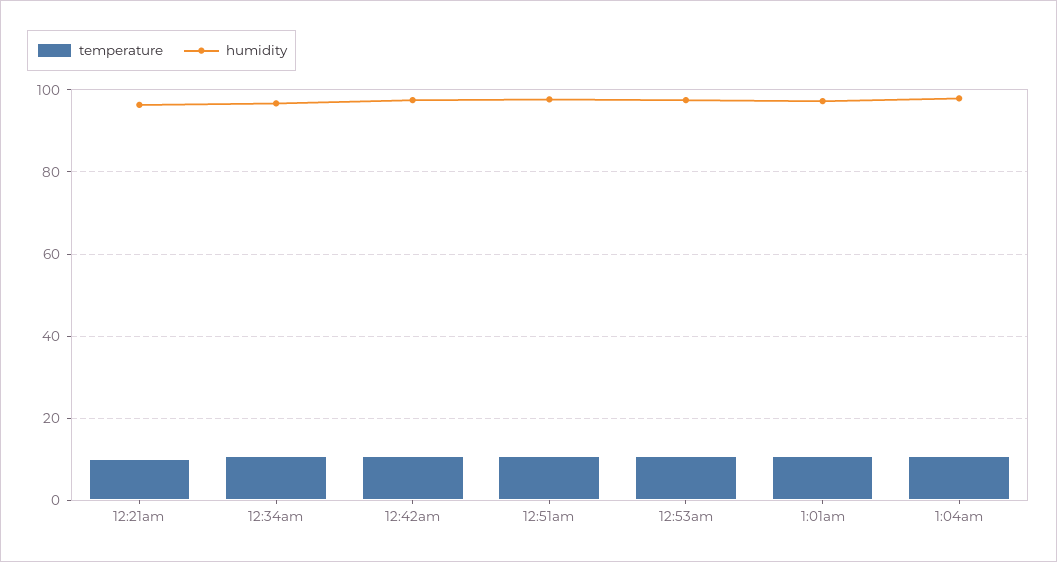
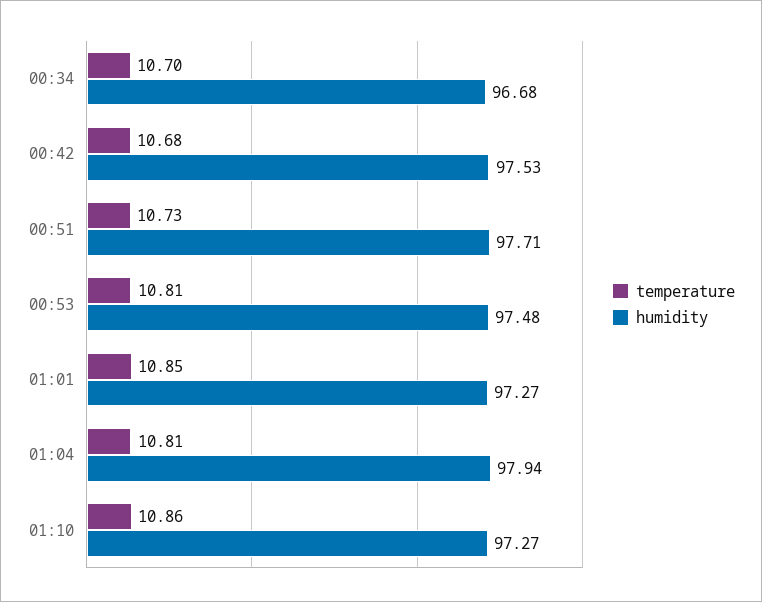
temperature, 12:21am: 10 -> none
humidity, 12:21am: 96 -> none
temperature, 01:10: none -> 10.86
humidity, 01:10: none -> 97.27

